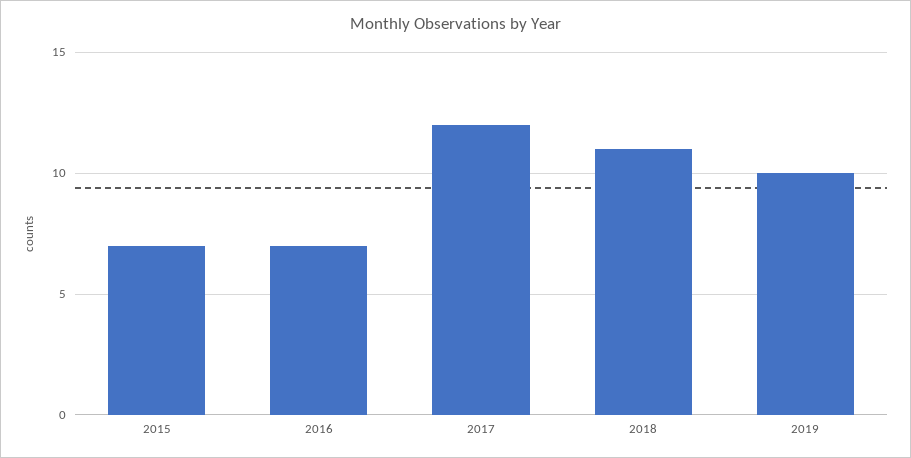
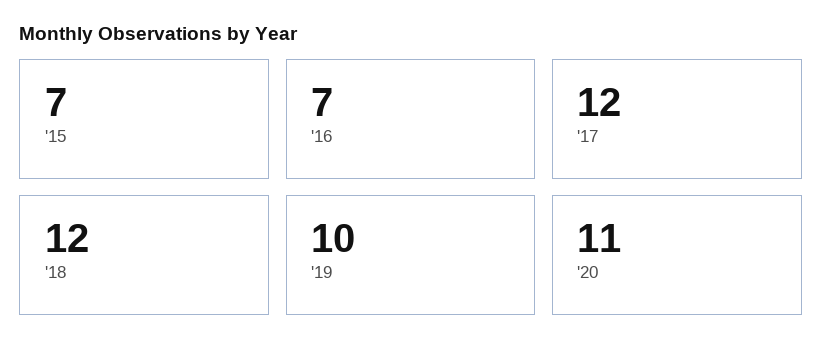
2018: 11 -> 12
'20: none -> 11

